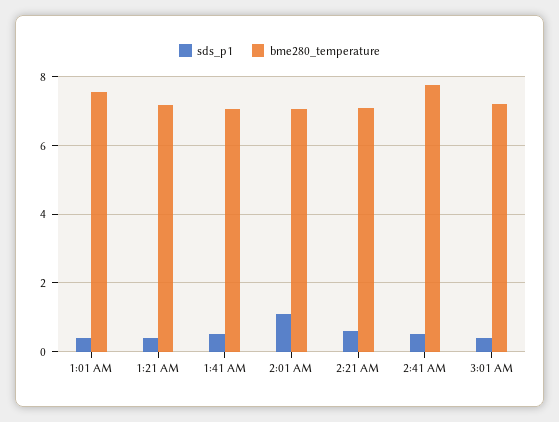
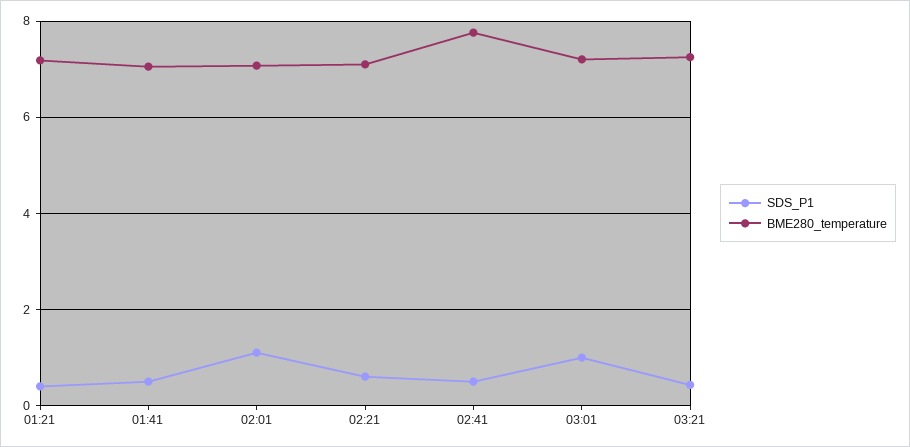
sds_p1, 1:01 AM: 0.4 -> none
bme280_temperature, 1:01 AM: 7.6 -> none
sds_p1, 3:01 AM: 0.4 -> 1
sds_p1, 03:21: none -> 0.4
bme280_temperature, 03:21: none -> 7.2

